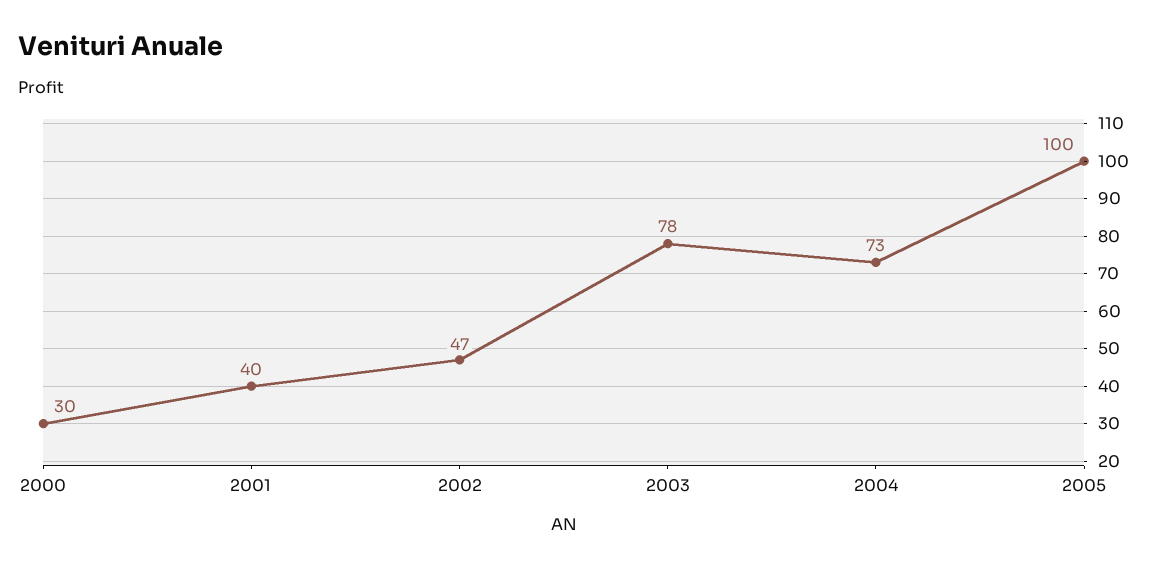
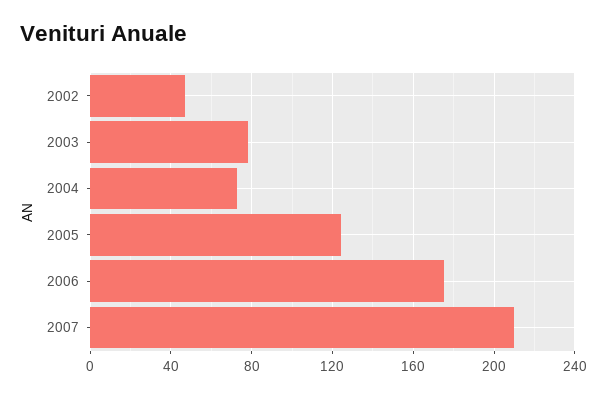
2000: 30 -> none
2001: 40 -> none
2005: 100 -> 125
2006: none -> 175
2007: none -> 210

